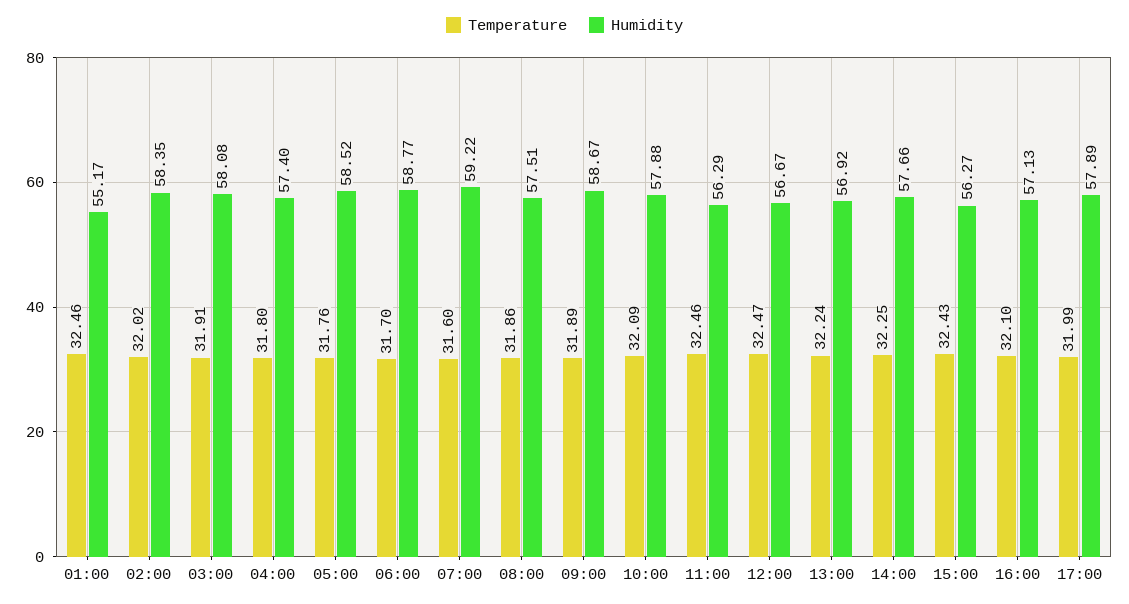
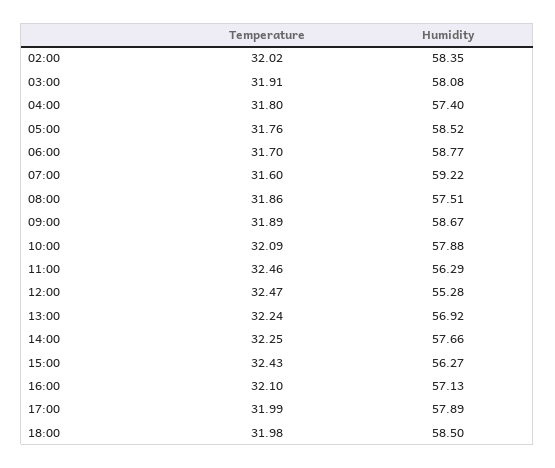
Temperature, 01:00: 32.46 -> none
Humidity, 01:00: 55.17 -> none
Humidity, 12:00: 56.67 -> 55.28
Temperature, 18:00: none -> 31.98
Humidity, 18:00: none -> 58.5

